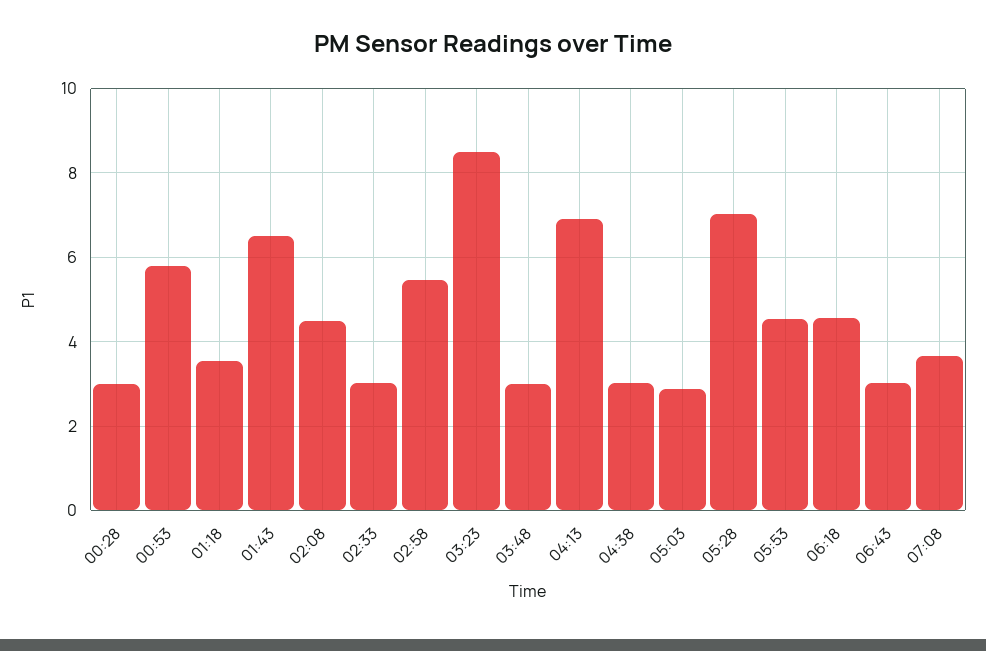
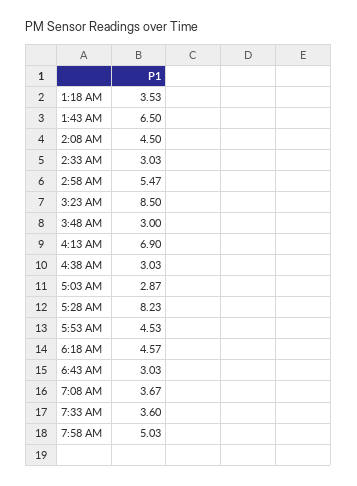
00:28: 3 -> none
00:53: 5.8 -> none
05:28: 7 -> 8.23
7:33 AM: none -> 3.6
7:58 AM: none -> 5.03

